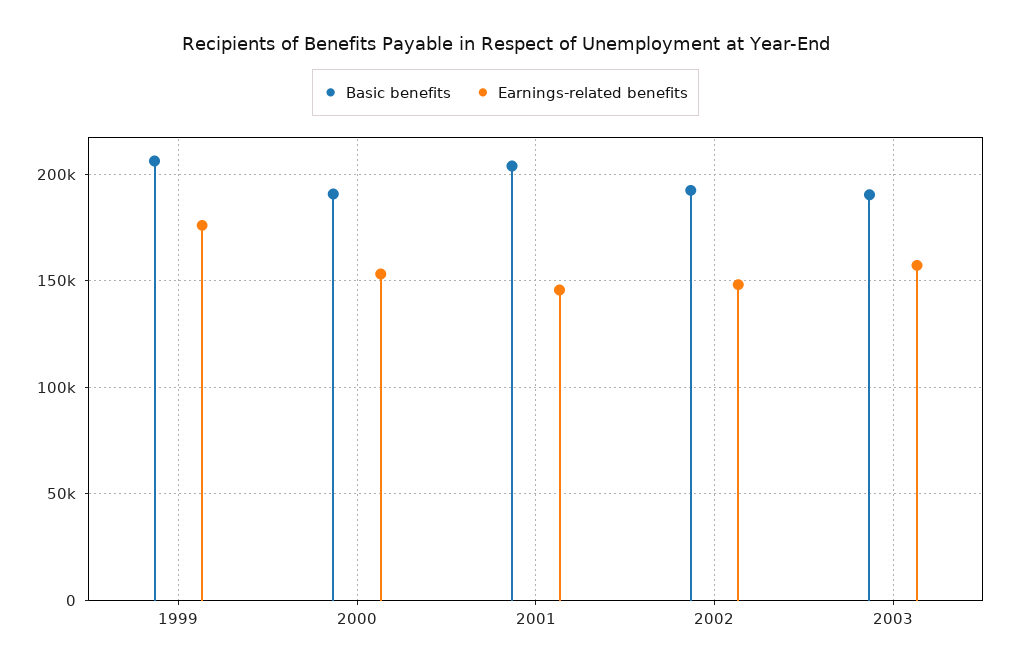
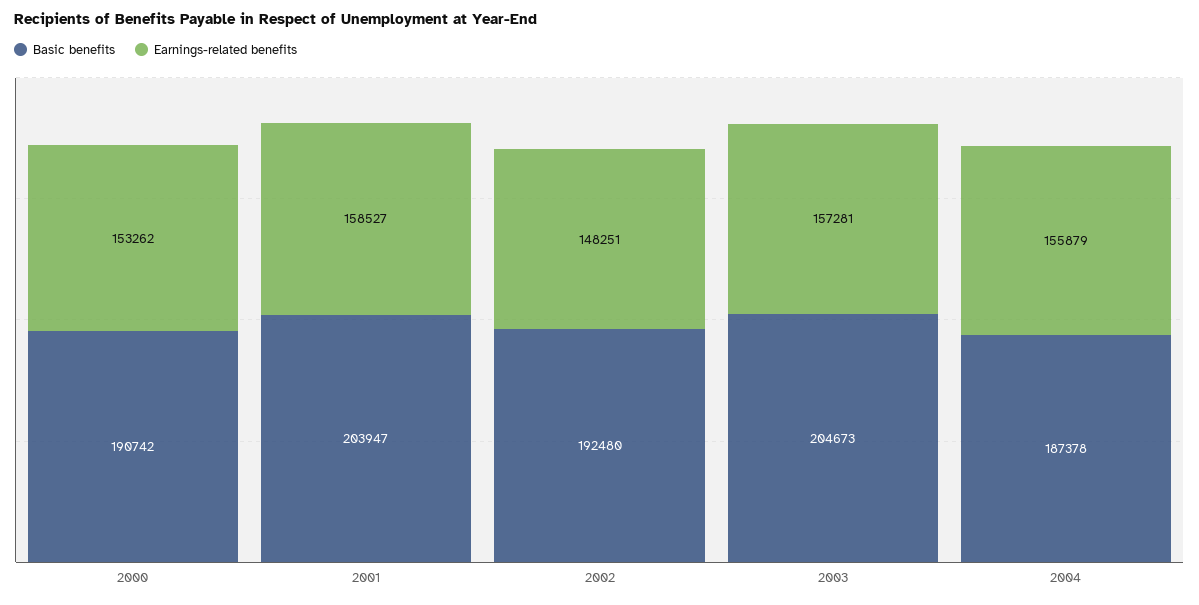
Basic benefits, 1999: 205000 -> none
Earnings-related benefits, 1999: 175000 -> none
Earnings-related benefits, 2001: 145000 -> 158527
Basic benefits, 2003: 190000 -> 204673
Basic benefits, 2004: none -> 187378
Earnings-related benefits, 2004: none -> 155879

